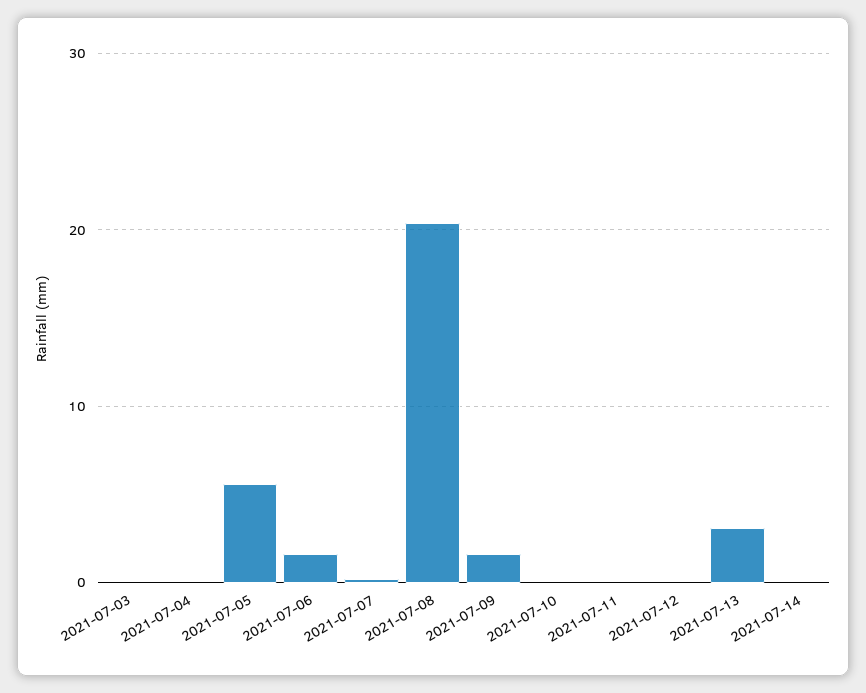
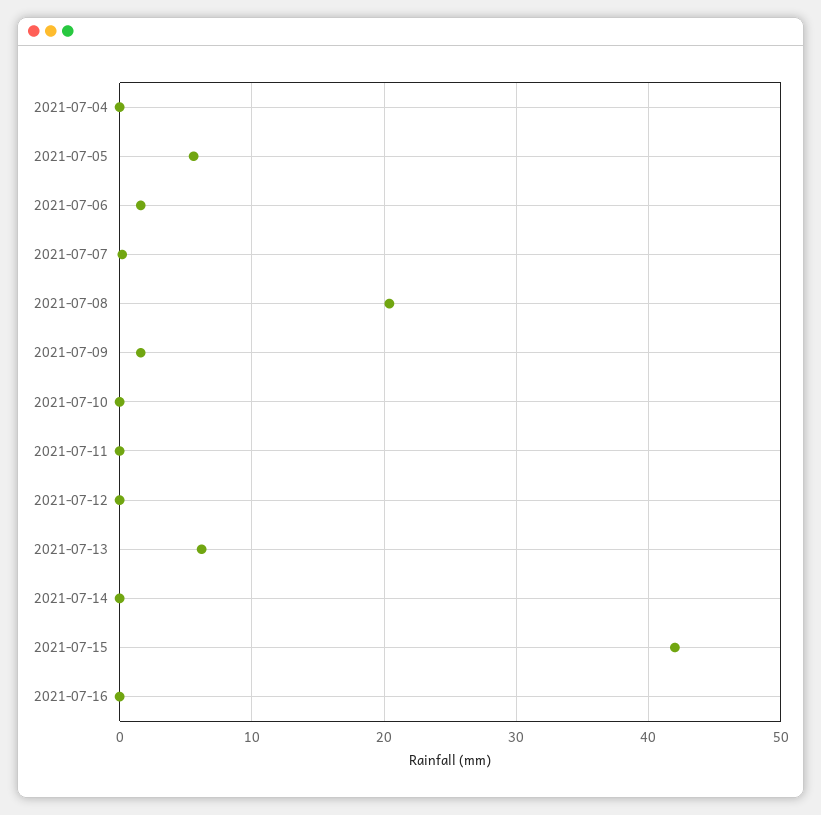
2021-07-03: 0 -> none
2021-07-13: 3 -> 6
2021-07-15: none -> 42
2021-07-16: none -> 0

